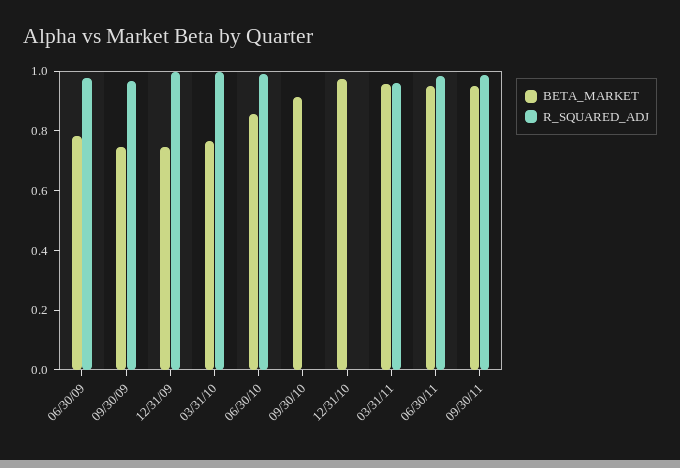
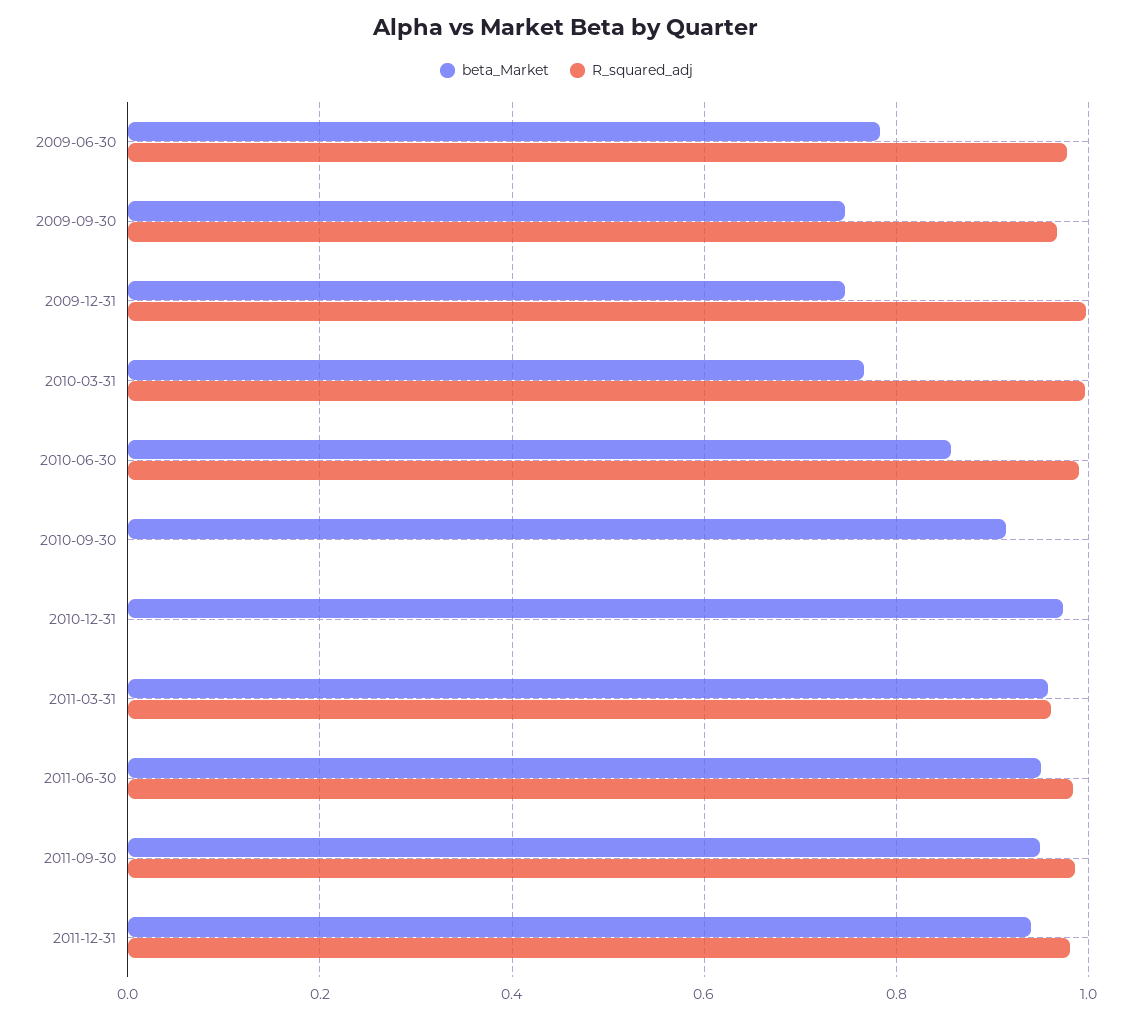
BETA_MARKET, 2011-12-31: none -> 0.94
R_SQUARED_ADJ, 2011-12-31: none -> 0.98

